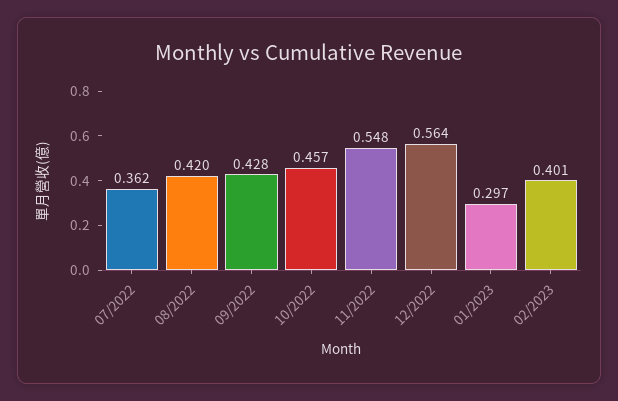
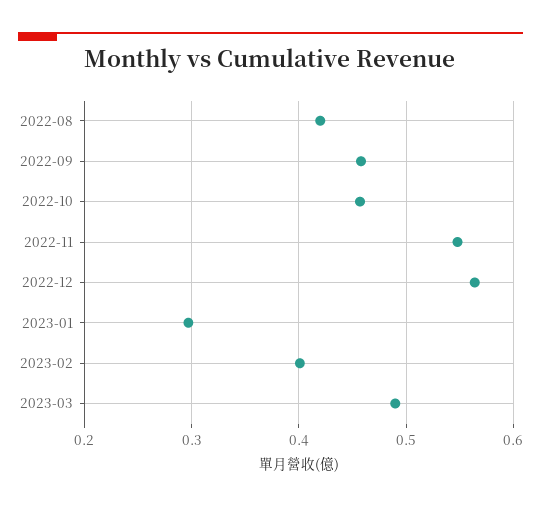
07/2022: 0.362 -> none
09/2022: 0.428 -> 0.46
2023-03: none -> 0.49

